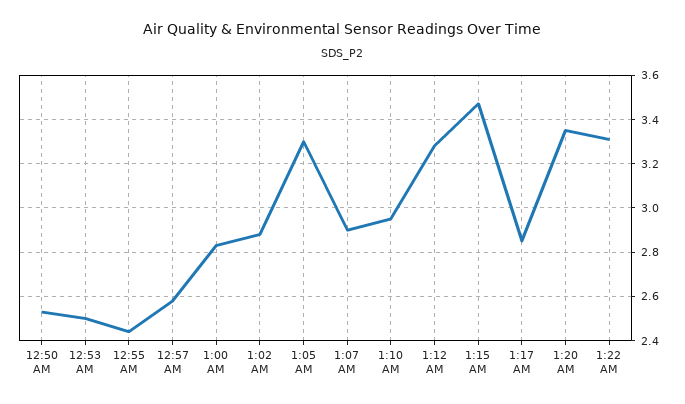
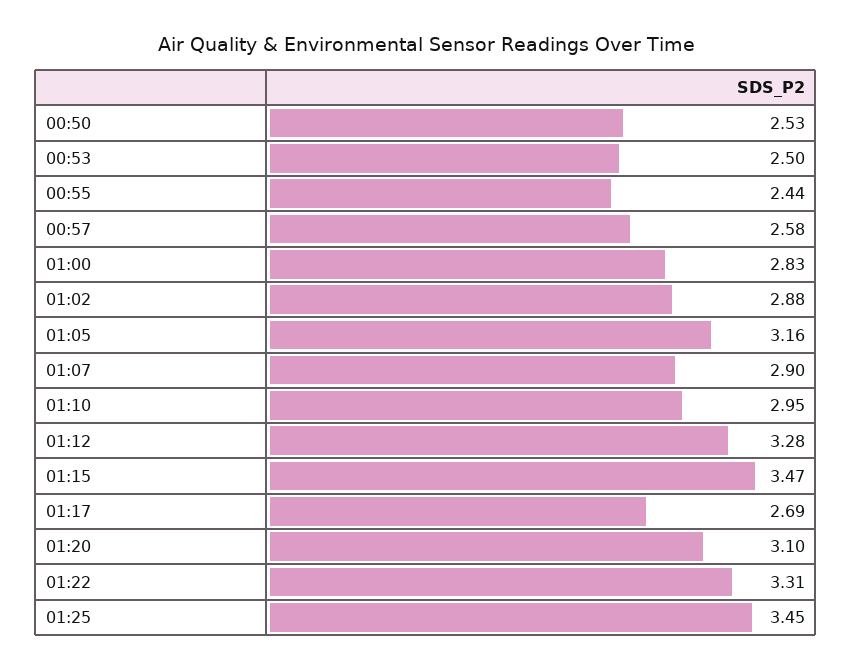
1:05 AM: 3.3 -> 3.16
1:17 AM: 2.85 -> 2.69
1:20 AM: 3.35 -> 3.1
01:25: none -> 3.45

